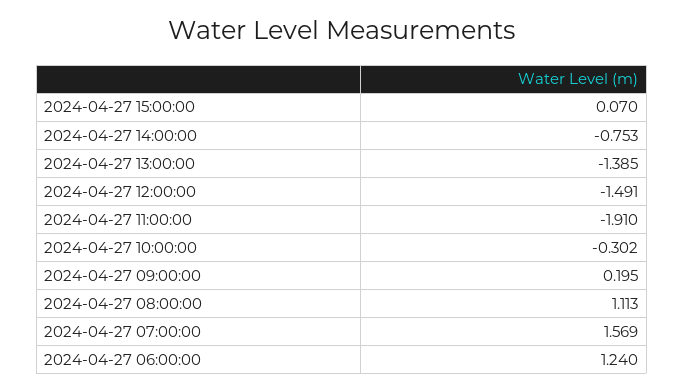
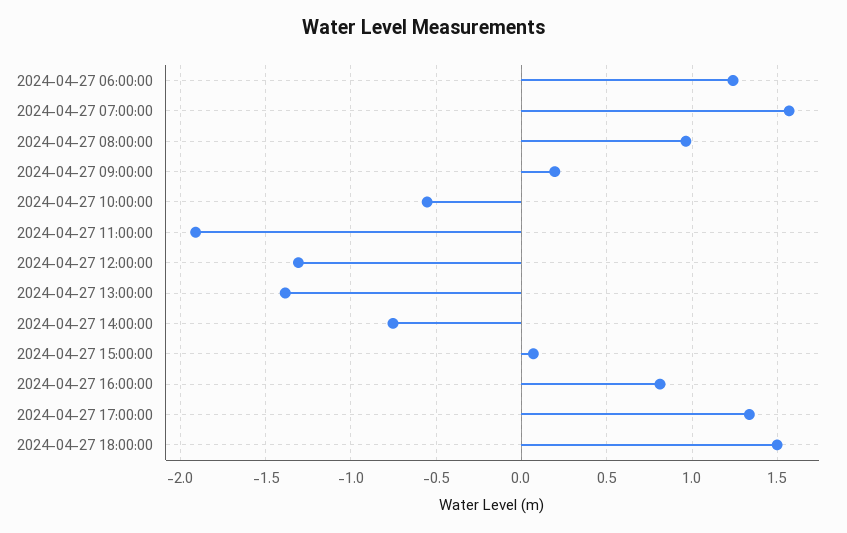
2024-04-27 12:00:00: -1.491 -> -1.3
2024-04-27 10:00:00: -0.302 -> -0.55
2024-04-27 08:00:00: 1.113 -> 0.95
2024-04-27 16:00:00: none -> 0.8
2024-04-27 17:00:00: none -> 1.35
2024-04-27 18:00:00: none -> 1.5

